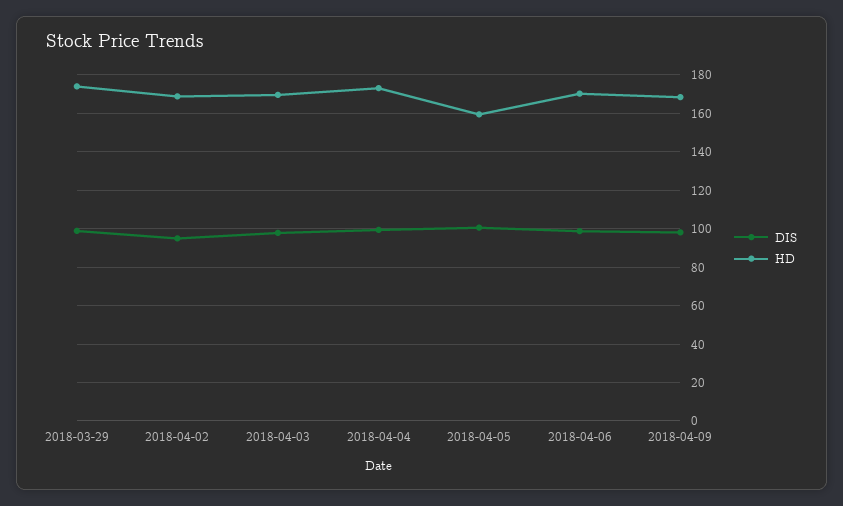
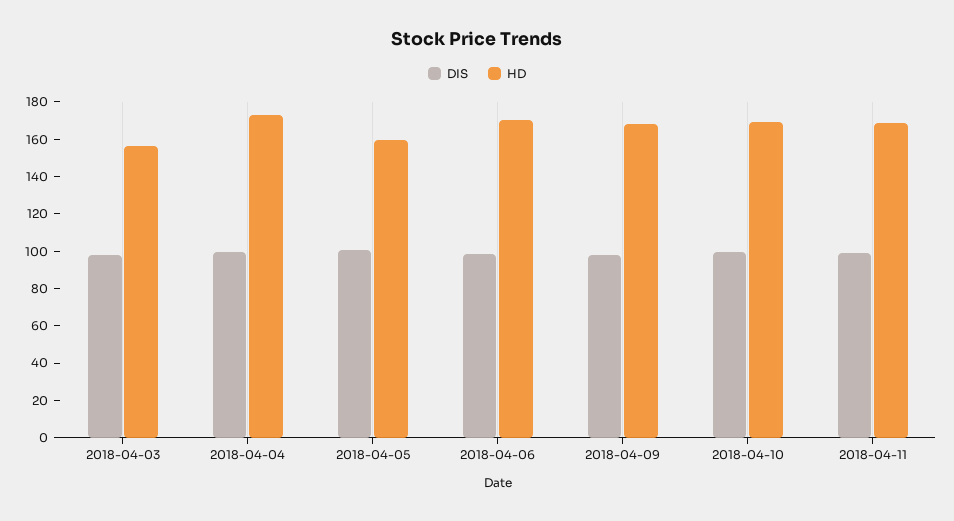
DIS, 2018-03-29: 100 -> none
HD, 2018-03-29: 175 -> none
DIS, 2018-04-02: 95 -> none
HD, 2018-04-02: 170 -> none
HD, 2018-04-03: 170 -> 155
DIS, 2018-04-10: none -> 100
HD, 2018-04-10: none -> 170
DIS, 2018-04-11: none -> 100
HD, 2018-04-11: none -> 170

